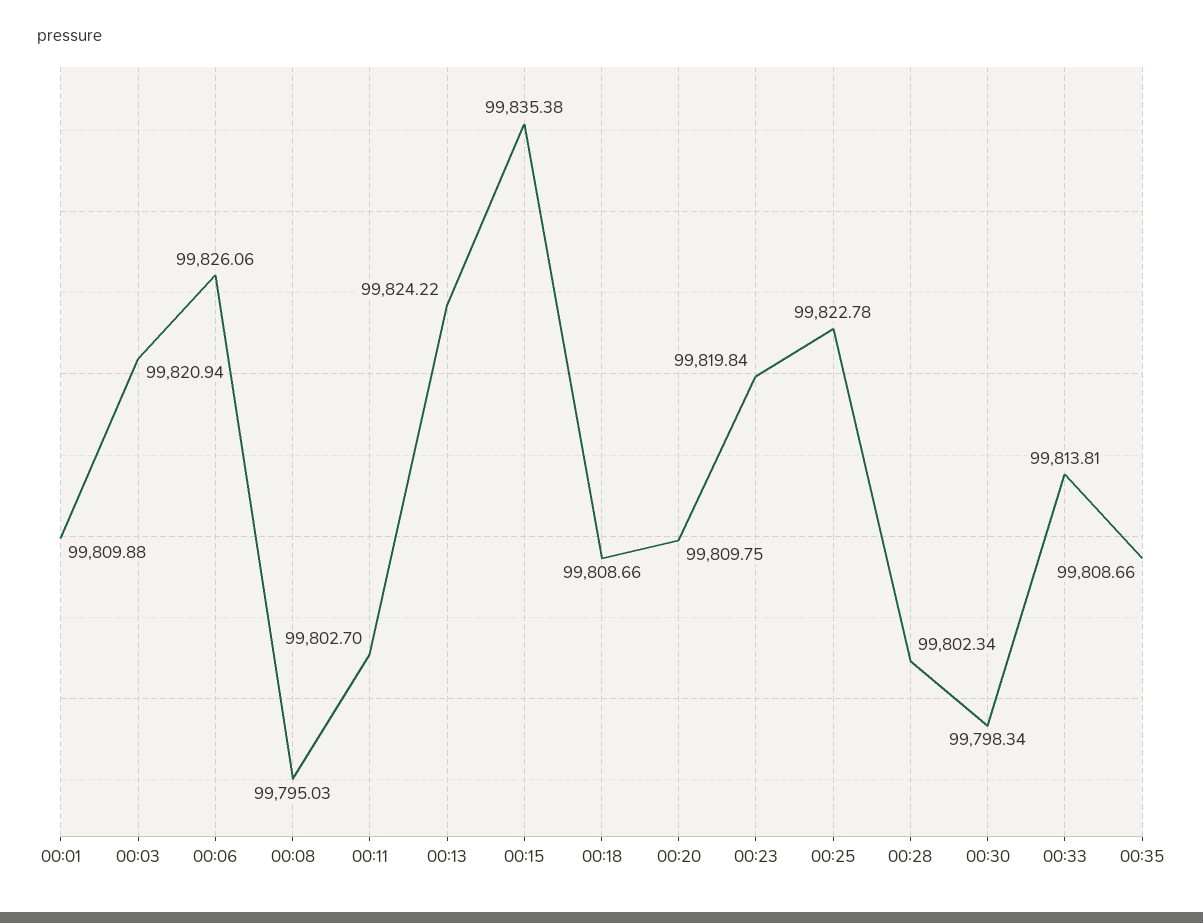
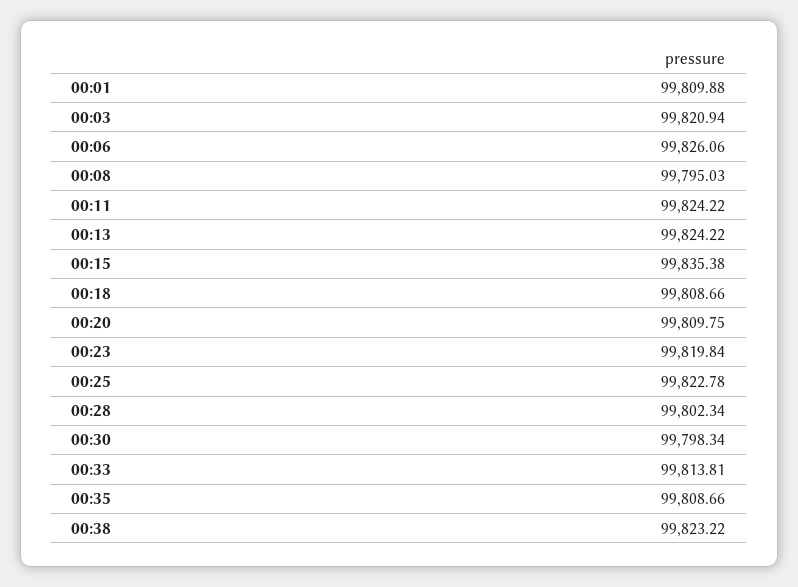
00:11: 99802.7 -> 99824.22
00:38: none -> 99823.22

